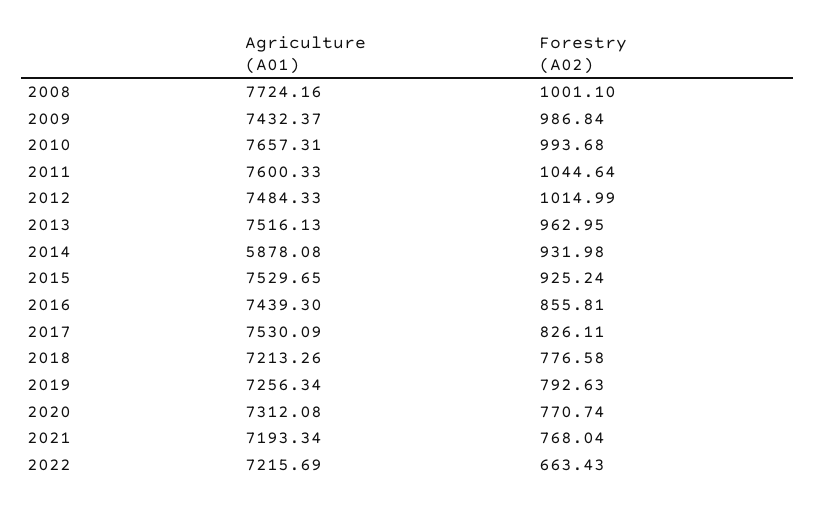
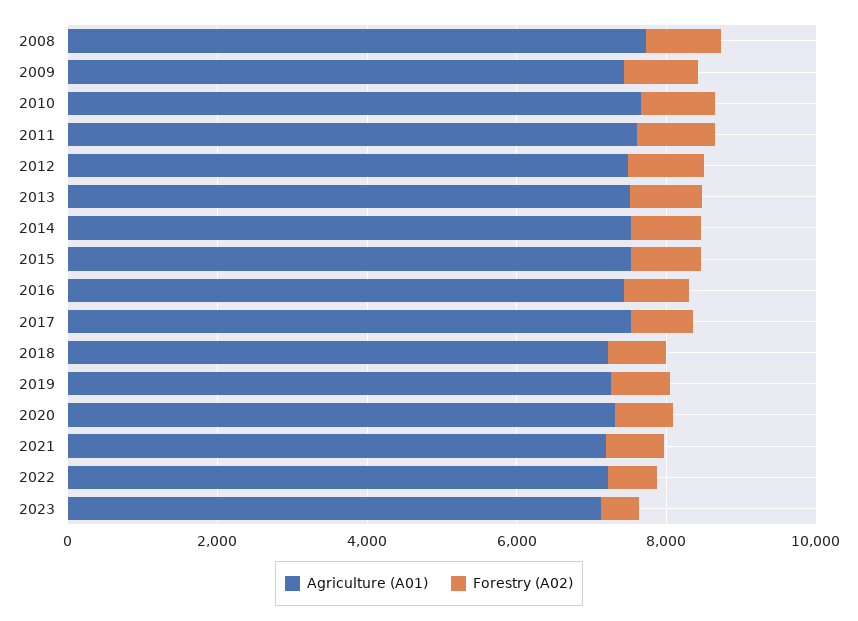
Agriculture (A01), 2014: 5878.08 -> 7500
Agriculture (A01), 2023: none -> 7000
Forestry (A02), 2023: none -> 500

